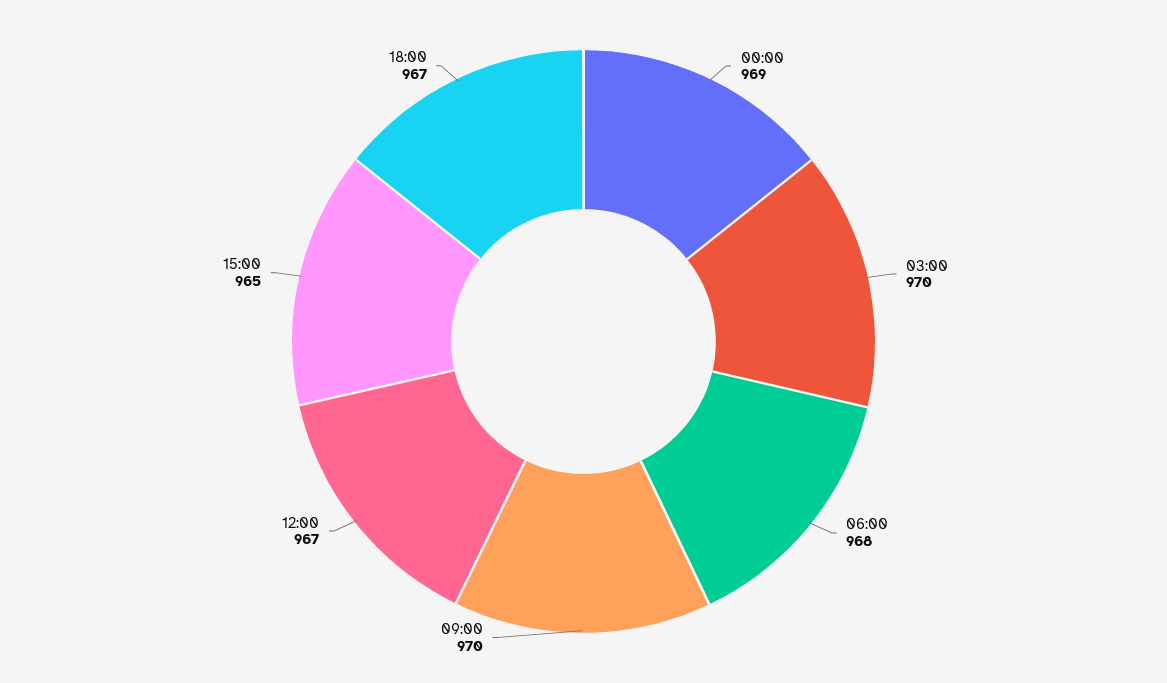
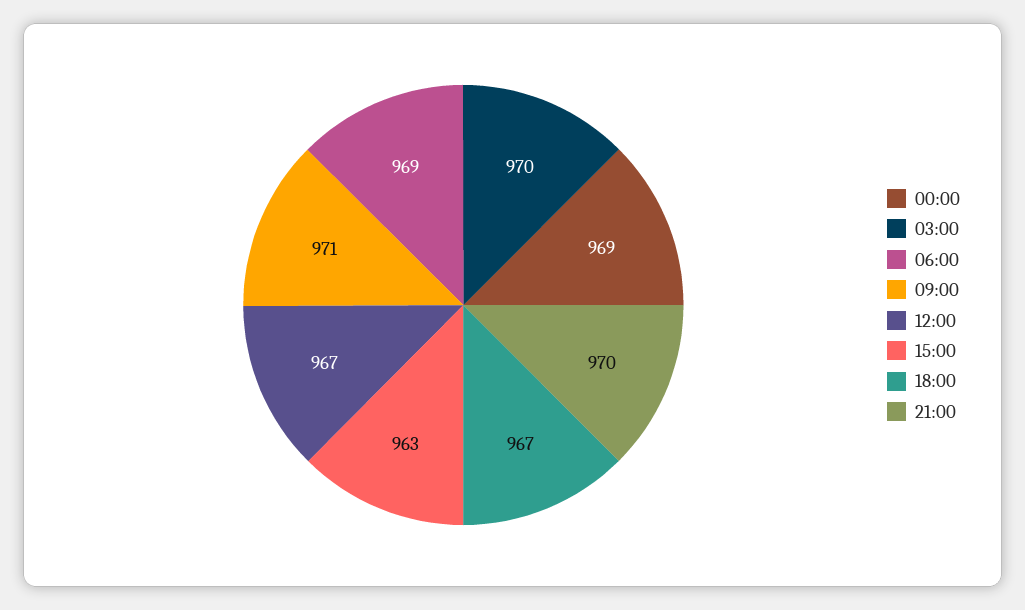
06:00: 968 -> 969
09:00: 970 -> 971
15:00: 965 -> 963
21:00: none -> 970

